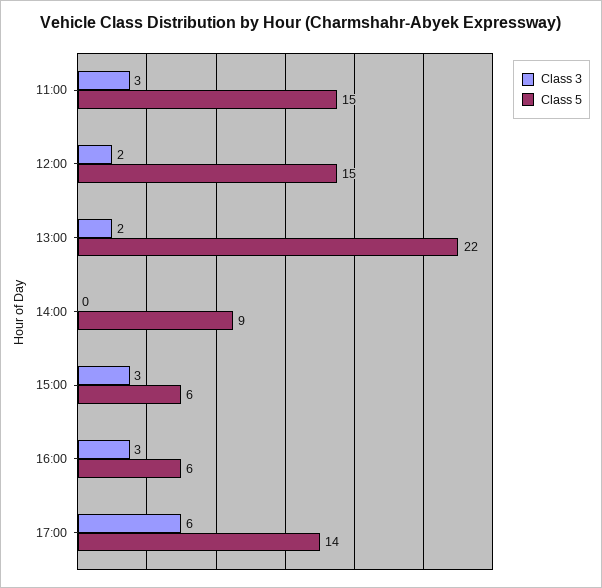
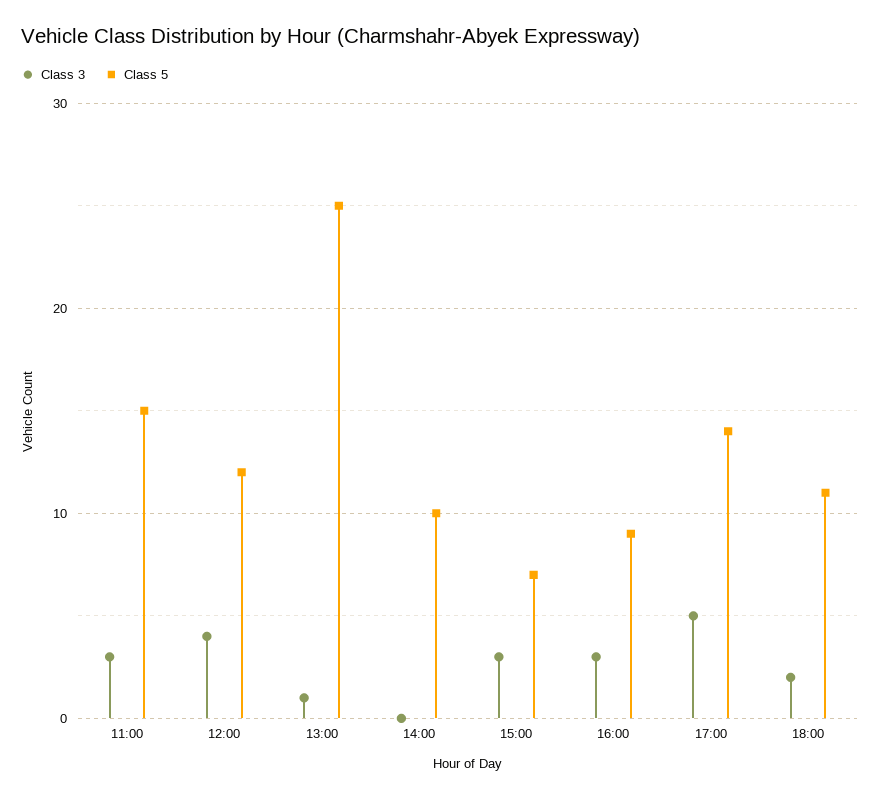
Class 3, 12:00: 2 -> 4
Class 5, 12:00: 15 -> 12
Class 3, 13:00: 2 -> 1
Class 5, 13:00: 22 -> 25
Class 5, 14:00: 9 -> 10
Class 5, 15:00: 6 -> 7
Class 5, 16:00: 6 -> 9
Class 3, 17:00: 6 -> 5
Class 3, 18:00: none -> 2
Class 5, 18:00: none -> 11

